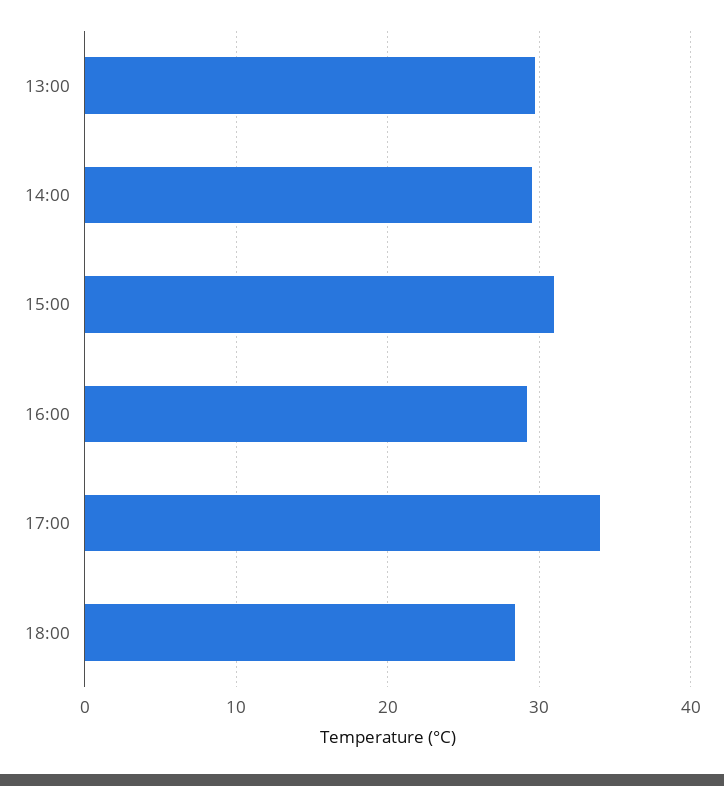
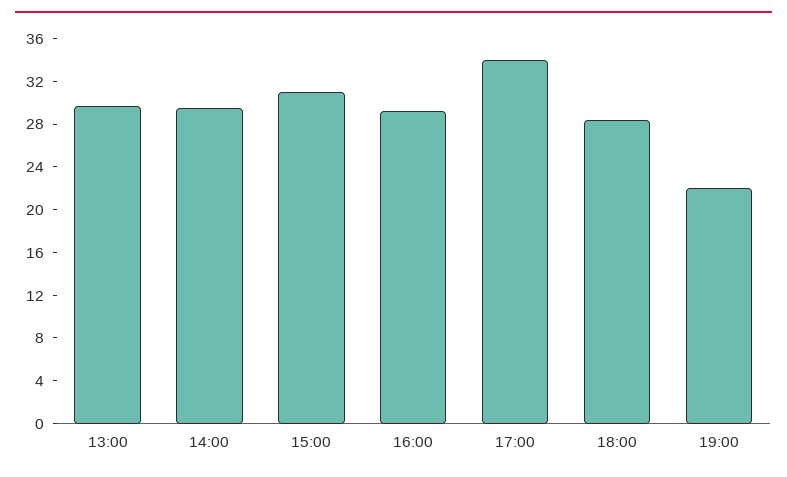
19:00: none -> 22

